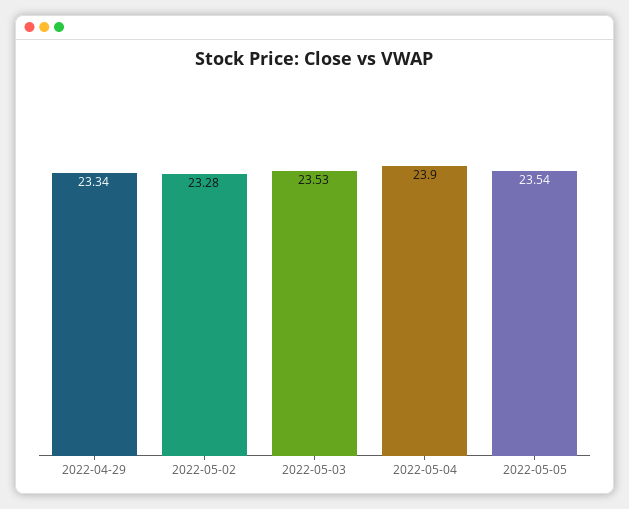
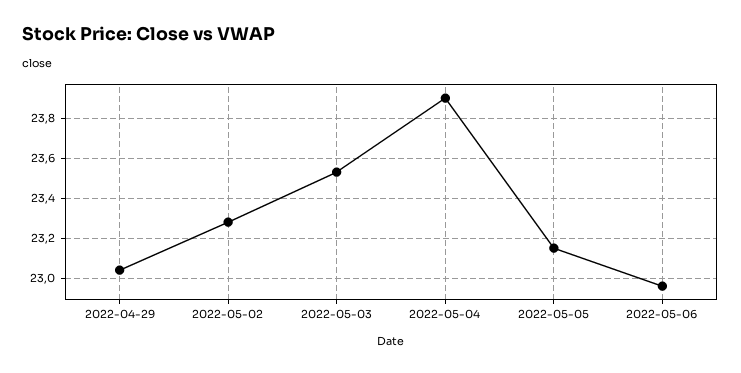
2022-04-29: 23.34 -> 23.05
2022-05-05: 23.54 -> 23.15
2022-05-06: none -> 22.95

